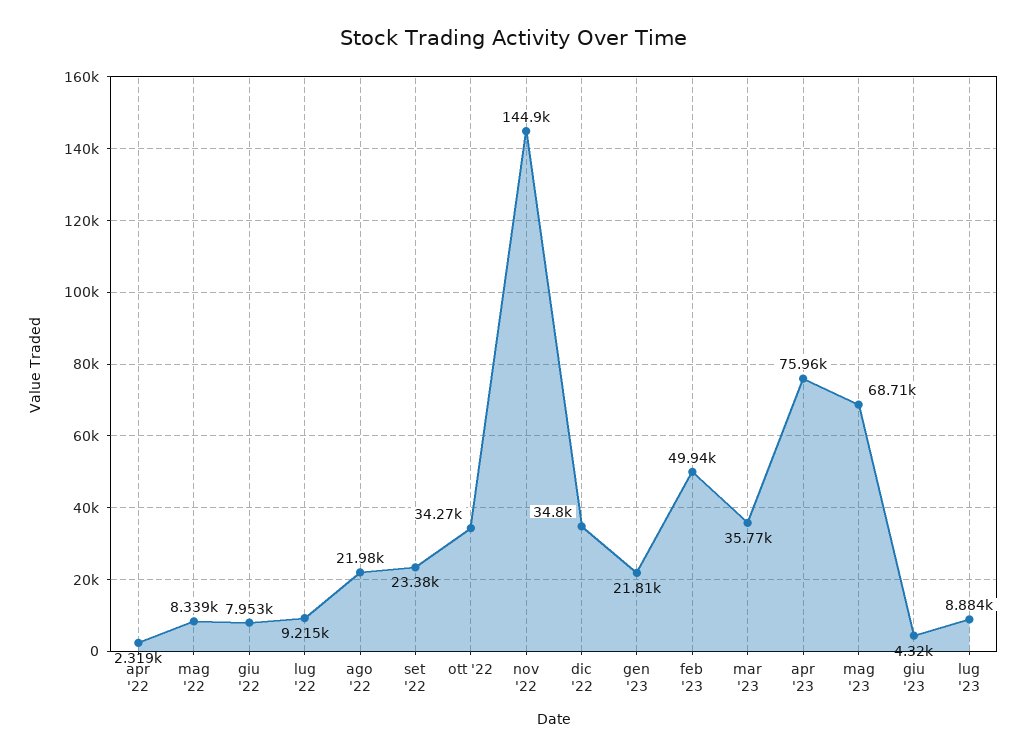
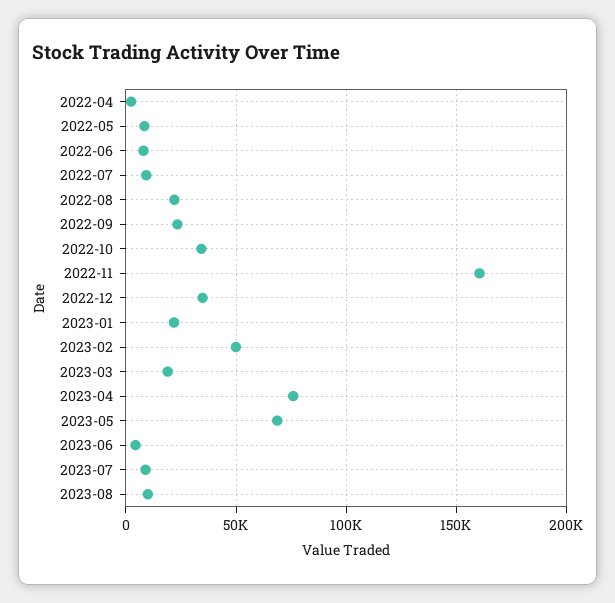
nov '22: 144900 -> 160000
mar '23: 35770 -> 20000
2023-08: none -> 10000

